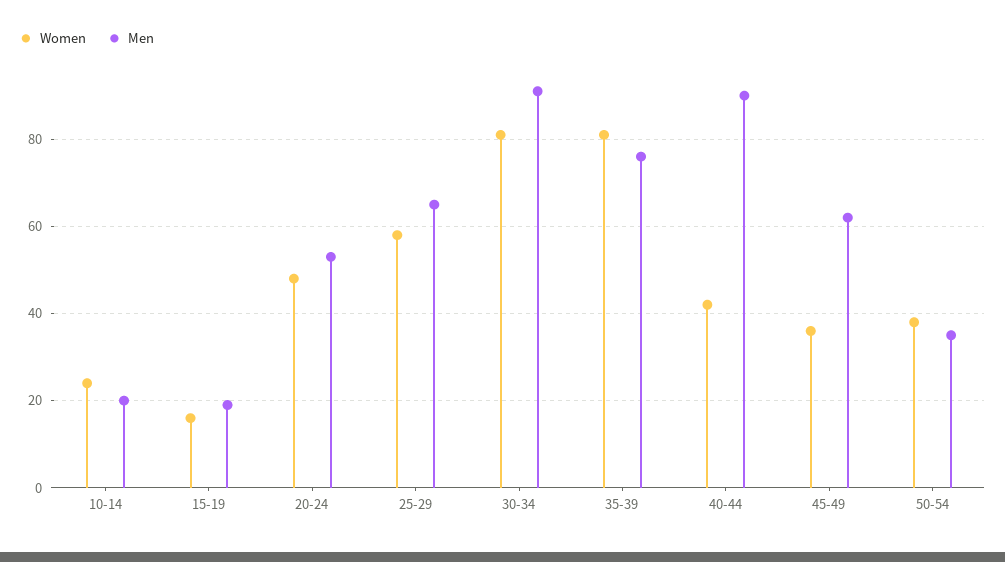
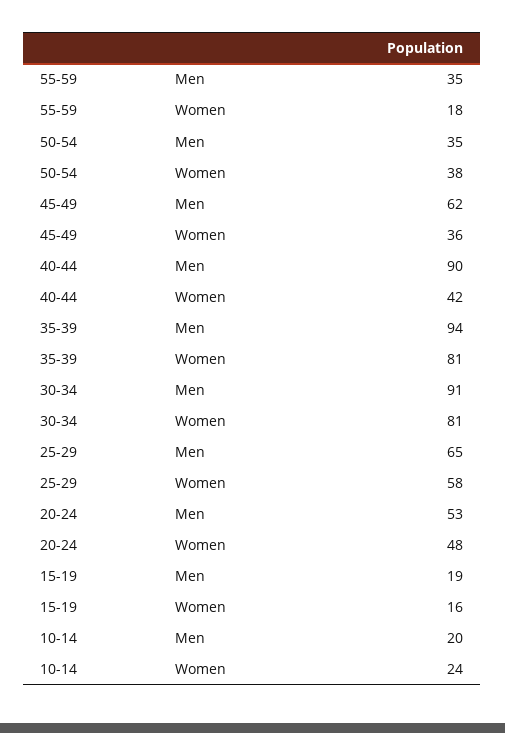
Men, 35-39: 75 -> 94
Men, 55-59: none -> 35
Women, 55-59: none -> 18

